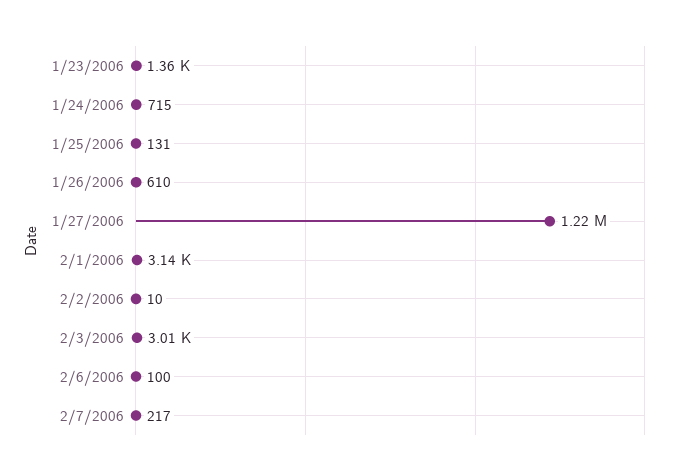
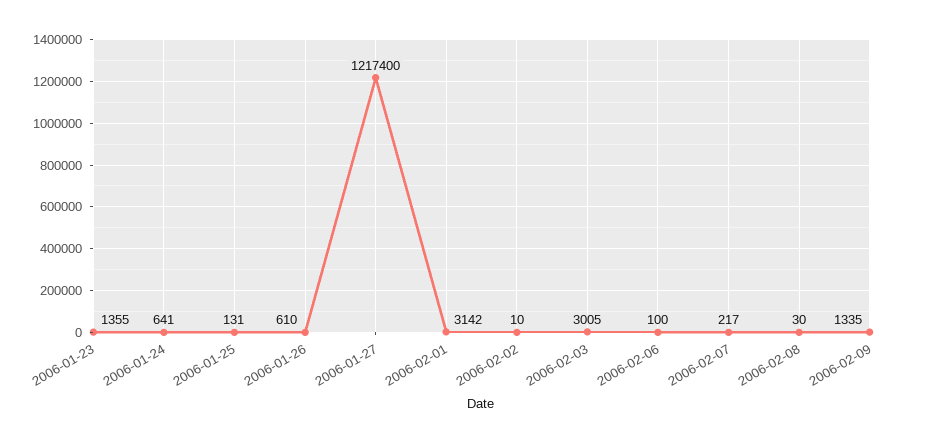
1/24/2006: 715 -> 641
2006-02-08: none -> 30
2006-02-09: none -> 1335

